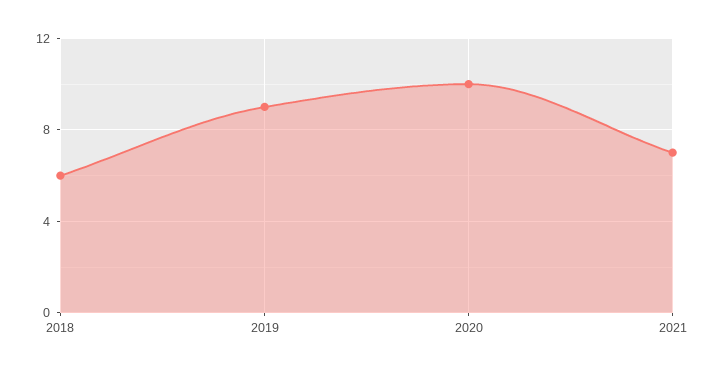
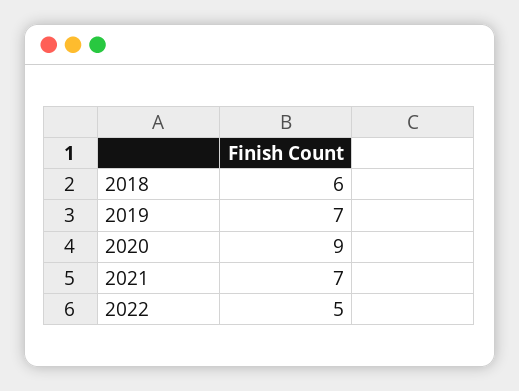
2019: 9 -> 7
2020: 10 -> 9
2022: none -> 5

